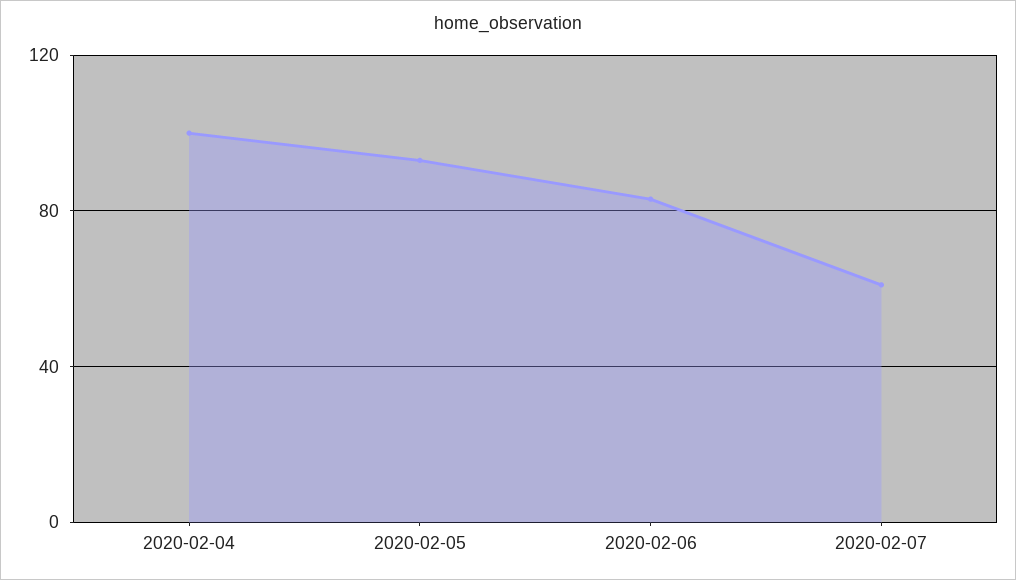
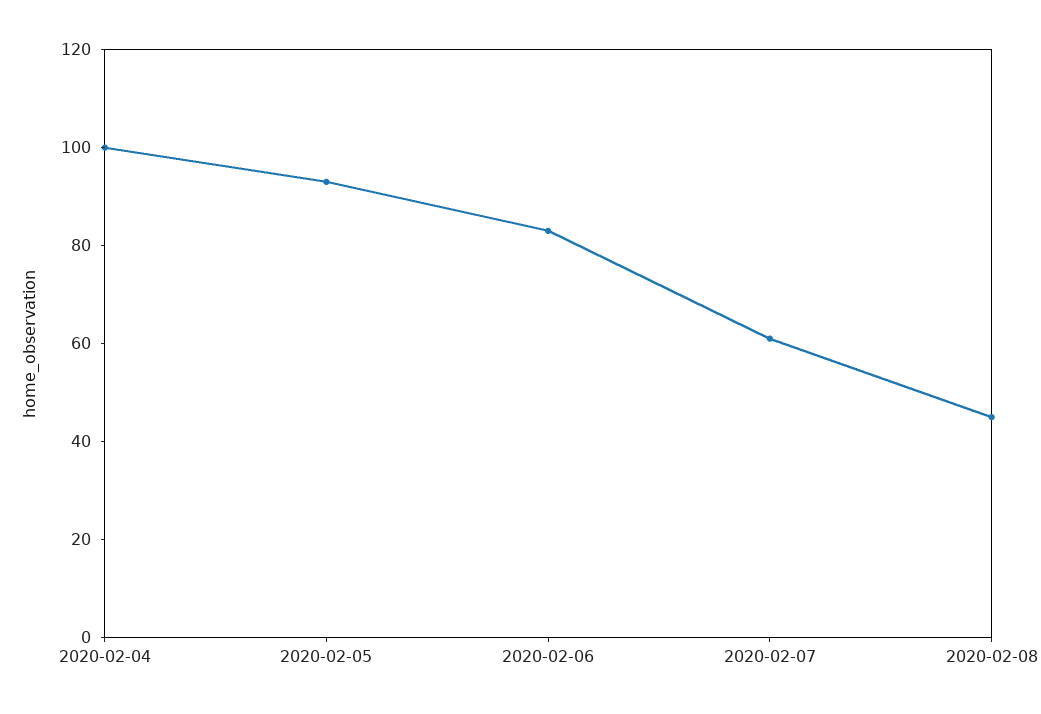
2020-02-08: none -> 45

